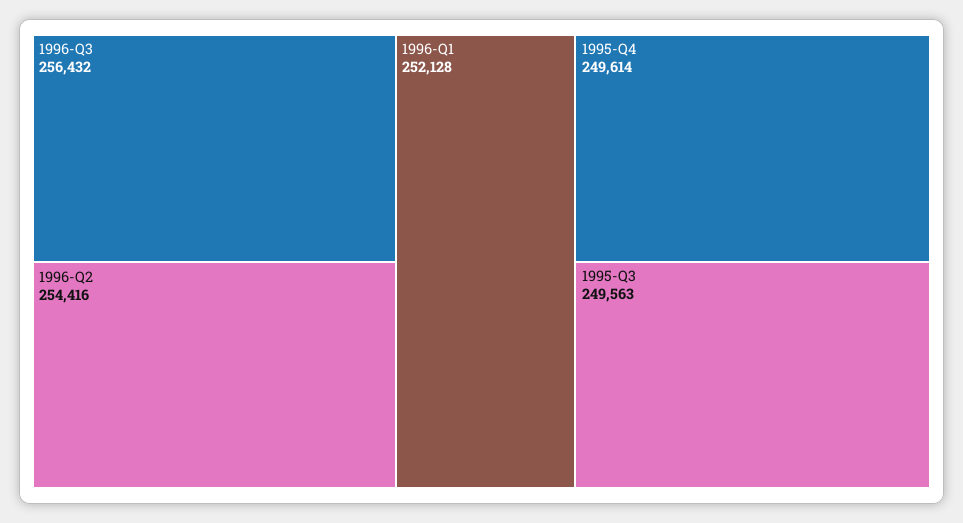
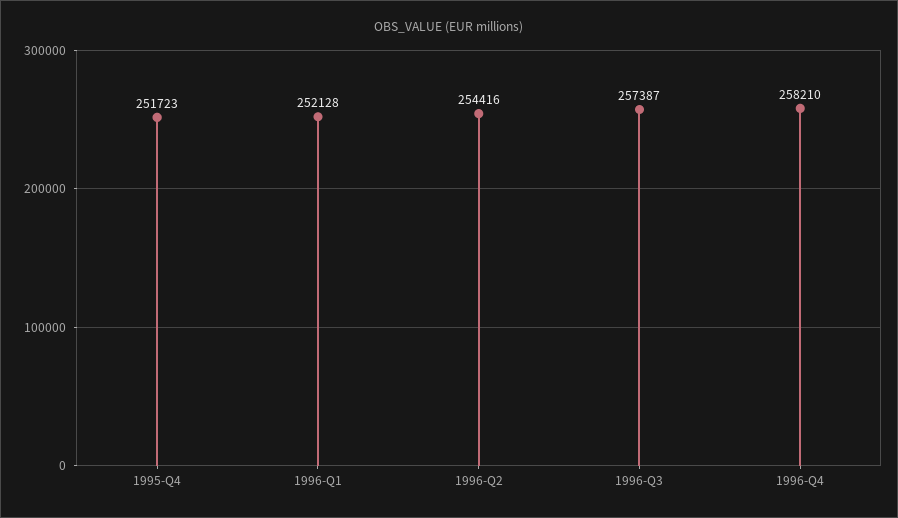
1996-Q3: 256432 -> 257387
1995-Q4: 249614 -> 251723
1995-Q3: 249563 -> none
1996-Q4: none -> 258210

